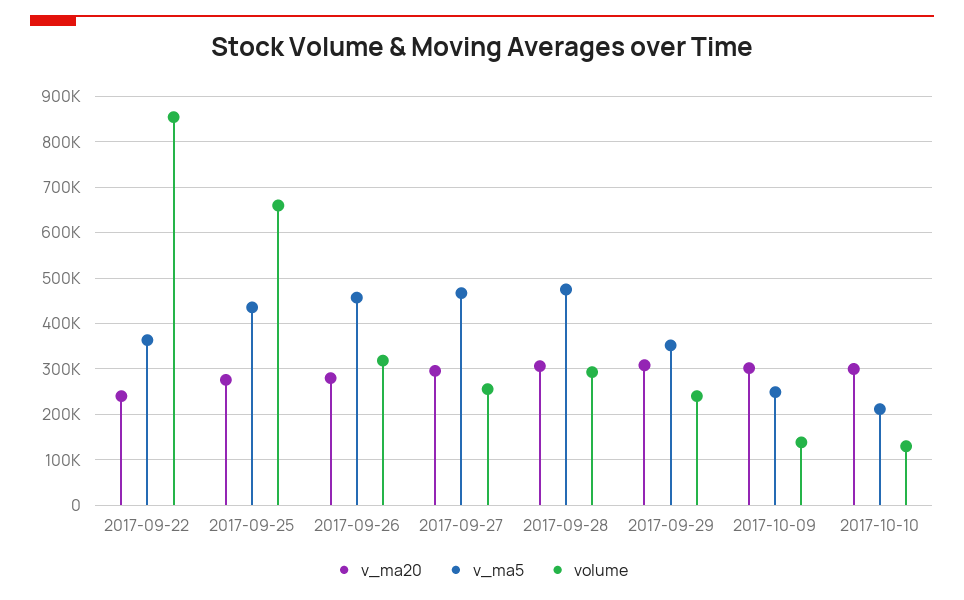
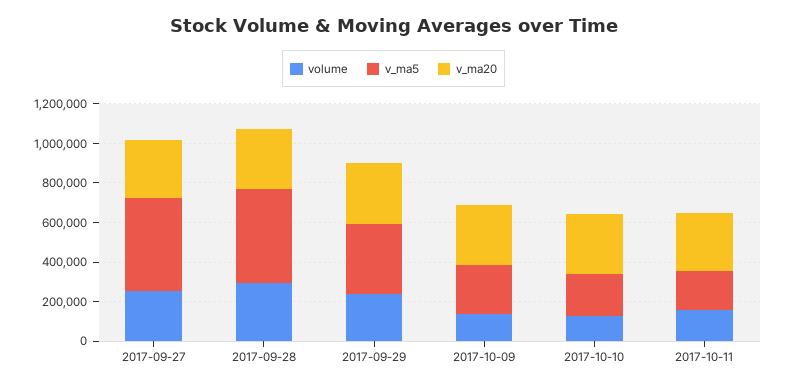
v_ma20, 2017-09-22: 240000 -> none
v_ma5, 2017-09-22: 360000 -> none
volume, 2017-09-22: 860000 -> none
v_ma20, 2017-09-25: 280000 -> none
v_ma5, 2017-09-25: 440000 -> none
volume, 2017-09-25: 660000 -> none
v_ma20, 2017-09-26: 280000 -> none
v_ma5, 2017-09-26: 460000 -> none
volume, 2017-09-26: 320000 -> none
volume, 2017-10-11: none -> 150000
v_ma5, 2017-10-11: none -> 200000
v_ma20, 2017-10-11: none -> 300000

